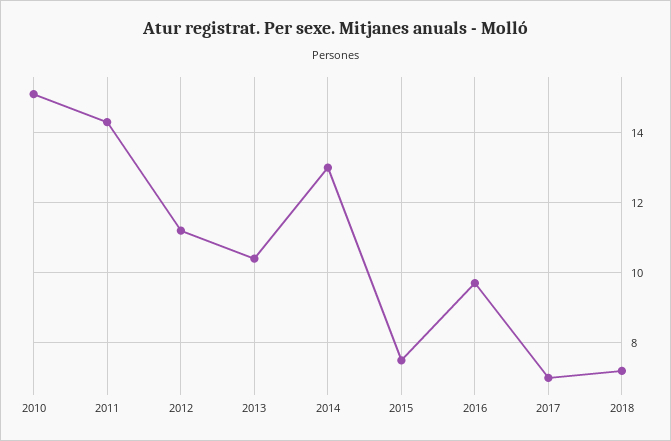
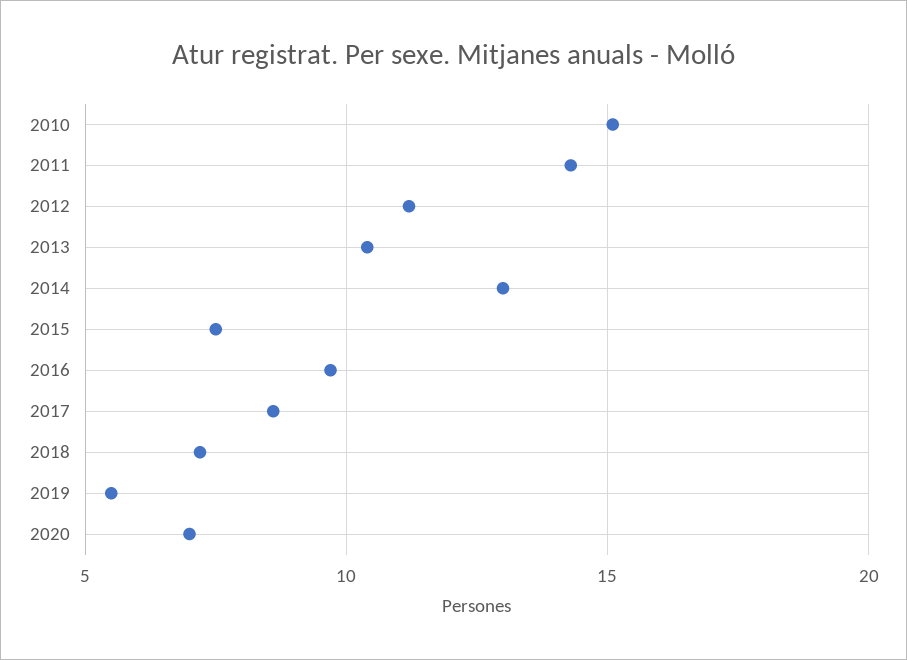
2017: 7 -> 8.5
2019: none -> 5.5
2020: none -> 7

